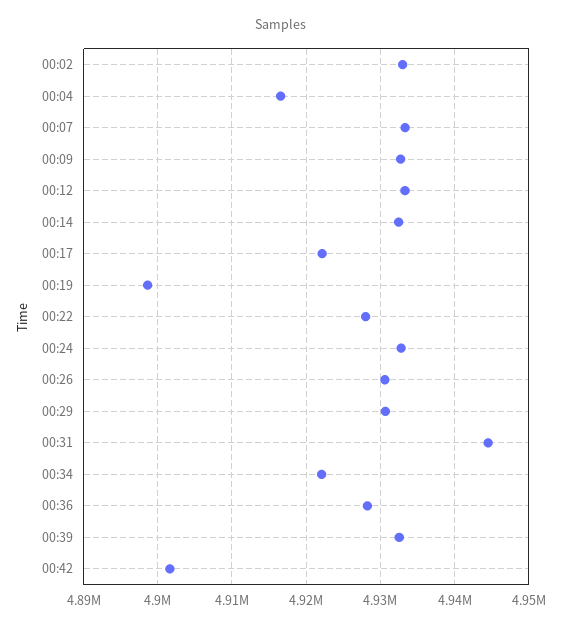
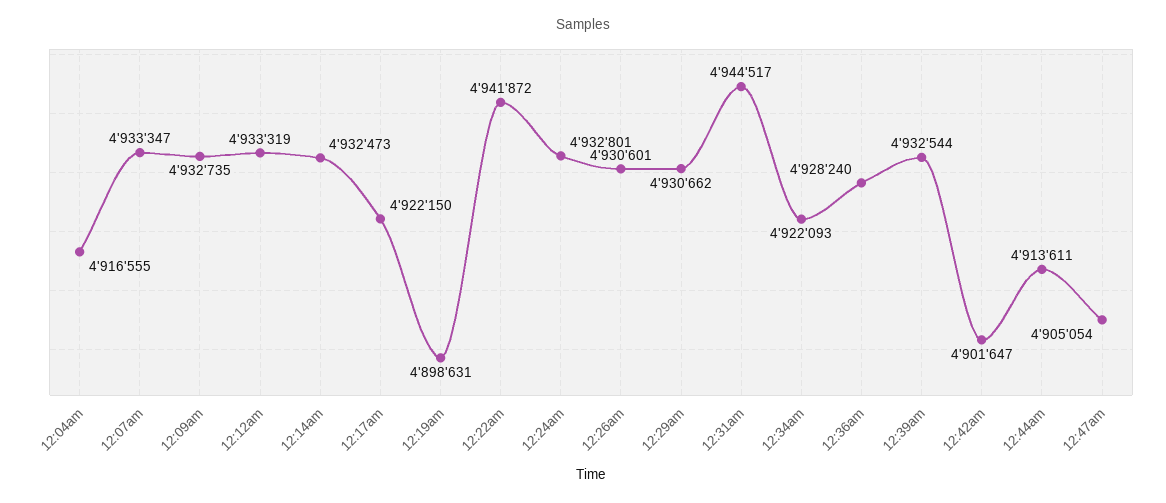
00:02: 4933000 -> none
00:22: 4928000 -> 4941872
12:44am: none -> 4913611
12:47am: none -> 4905054

